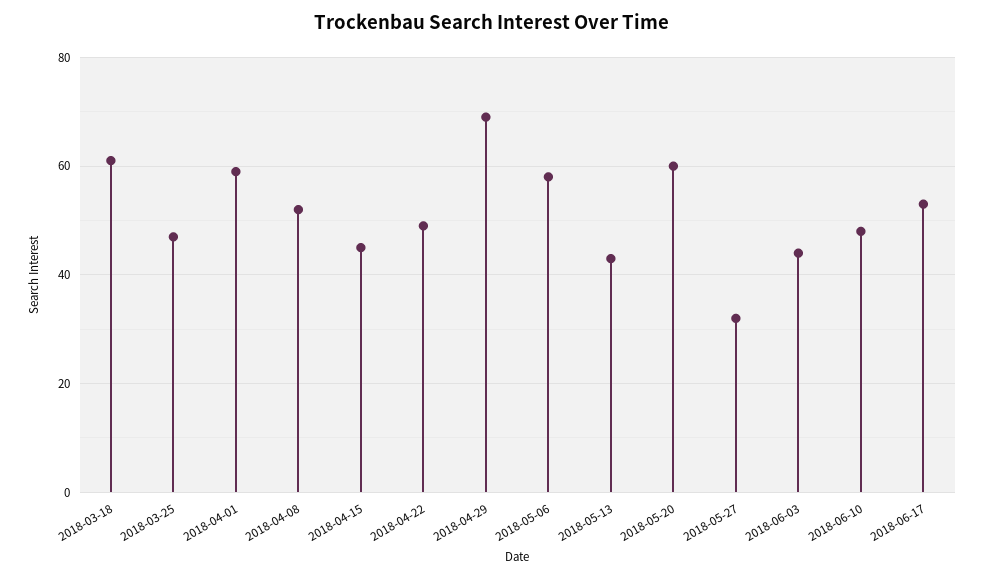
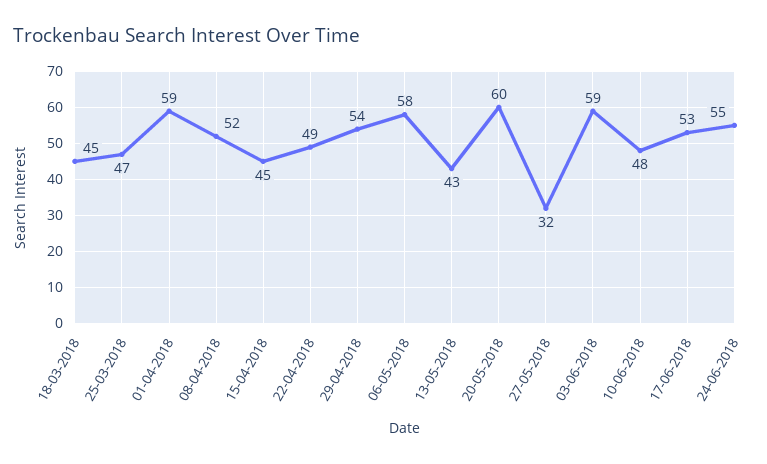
2018-03-18: 60 -> 45
2018-04-29: 70 -> 54
2018-06-03: 45 -> 59
24-06-2018: none -> 55

